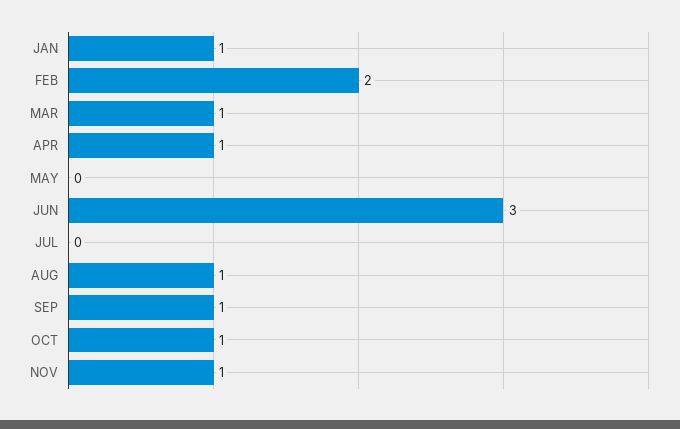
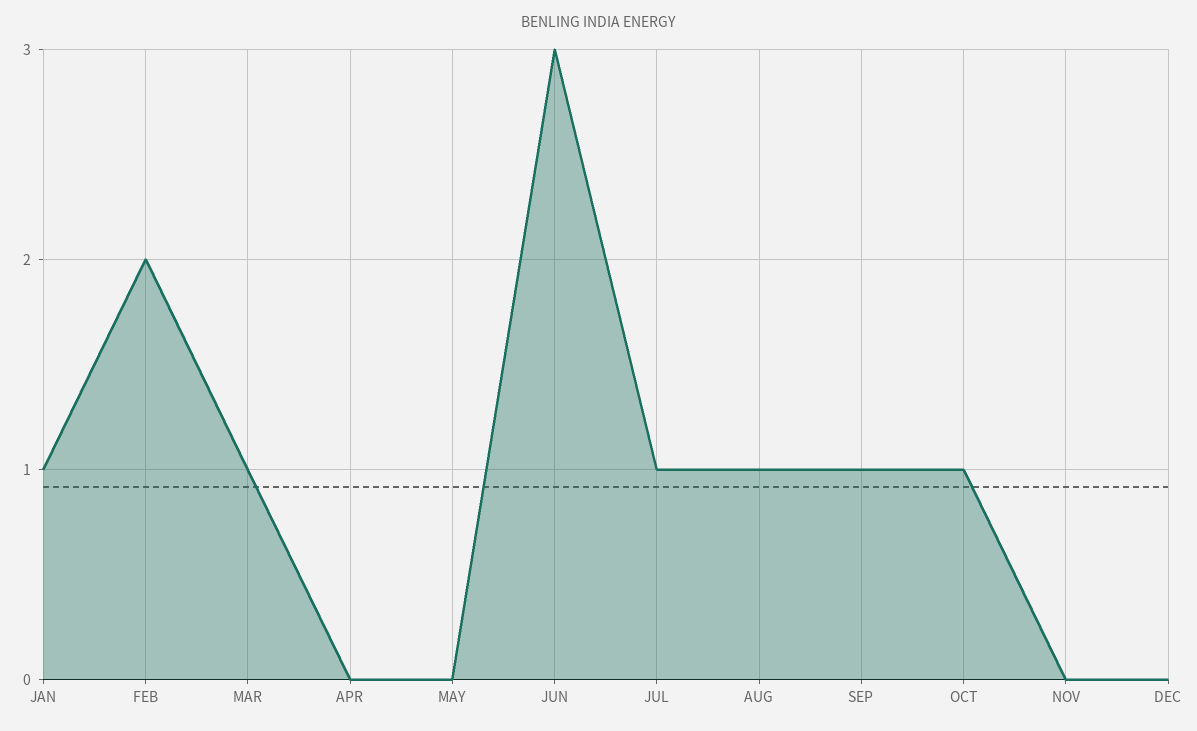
APR: 1 -> 0
JUL: 0 -> 1
NOV: 1 -> 0
DEC: none -> 0

